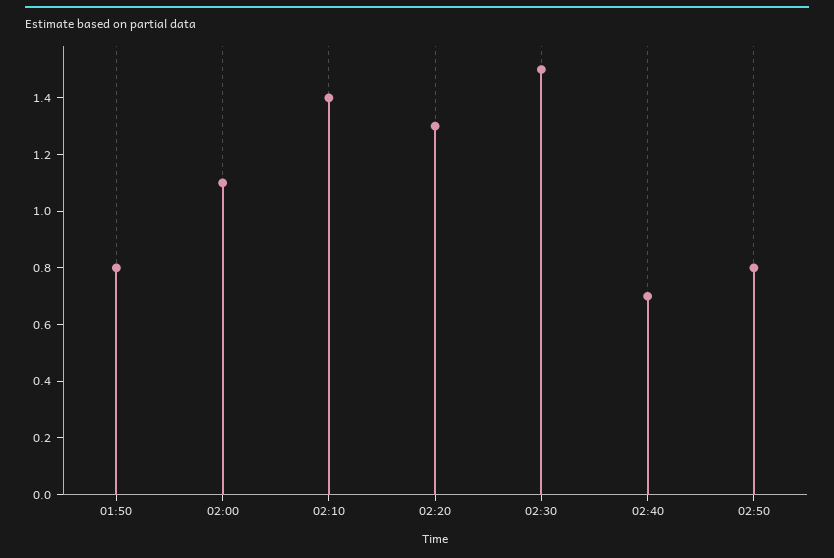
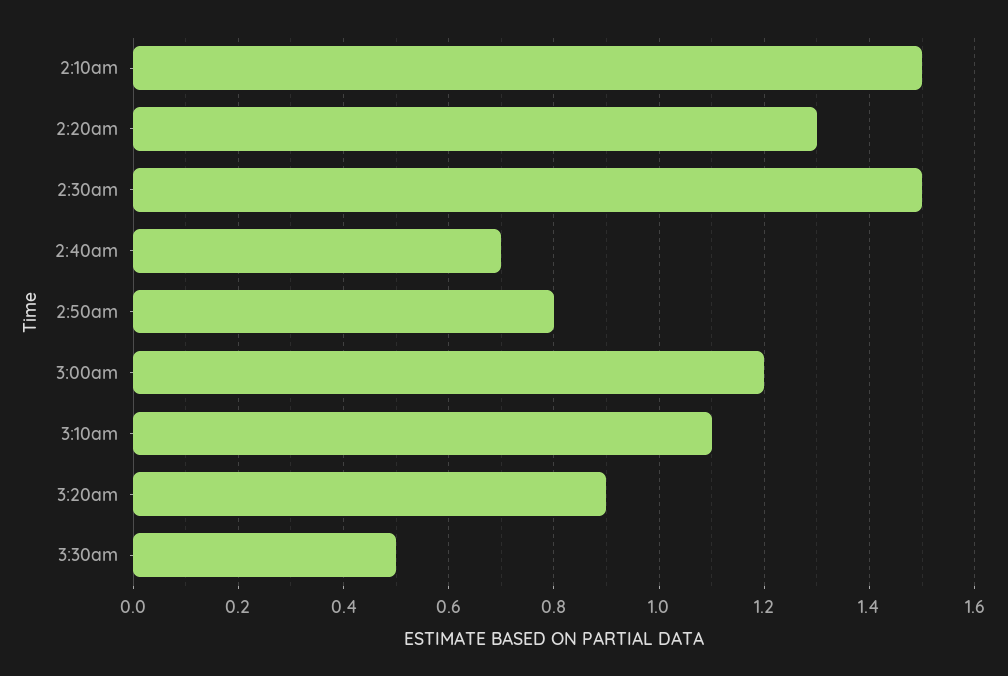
01:50: 0.8 -> none
02:00: 1.1 -> none
02:10: 1.4 -> 1.5
3:00am: none -> 1.2
3:10am: none -> 1.1
3:20am: none -> 0.9
3:30am: none -> 0.5

